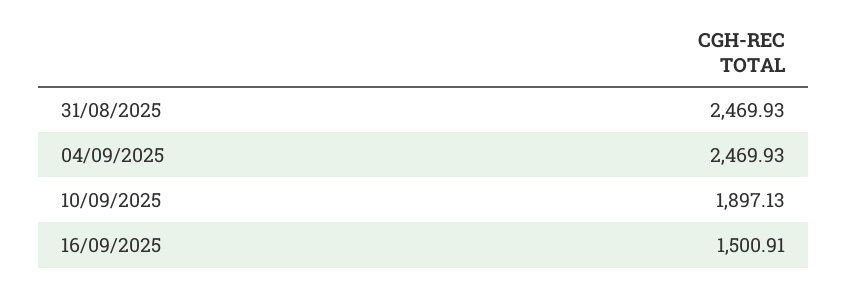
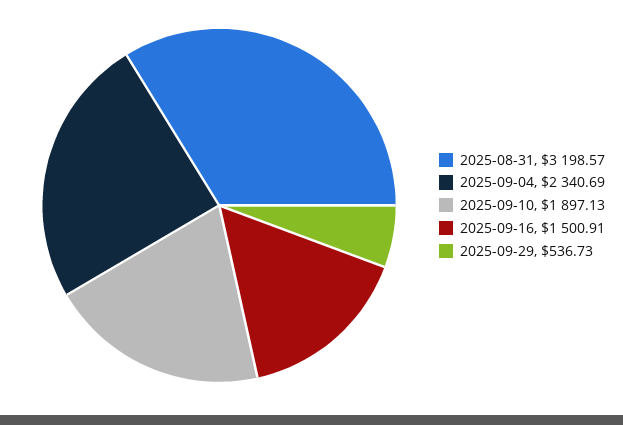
31/08/2025: 2469.93 -> 3198.57
04/09/2025: 2469.93 -> 2340.69
2025-09-29: none -> 536.73

